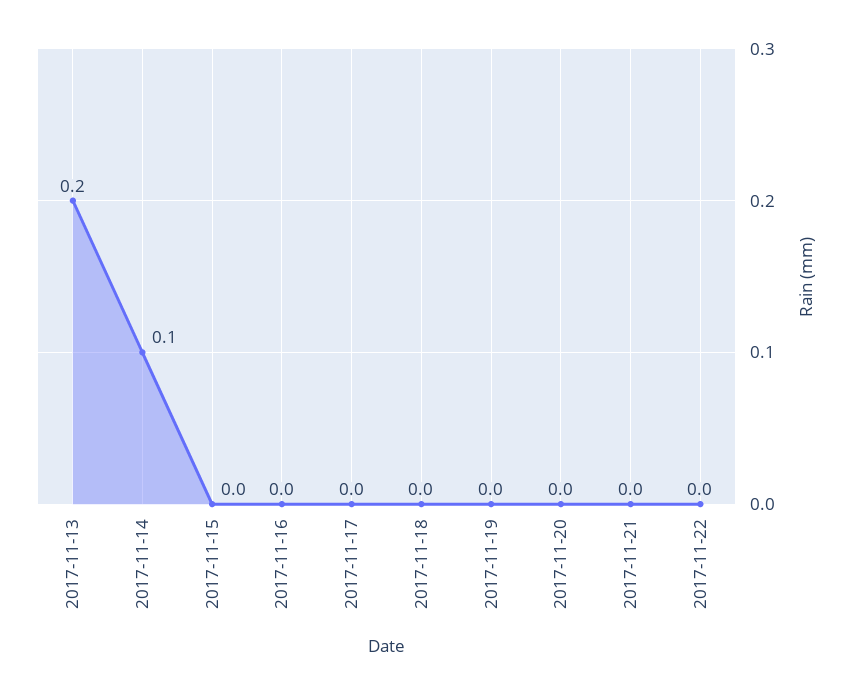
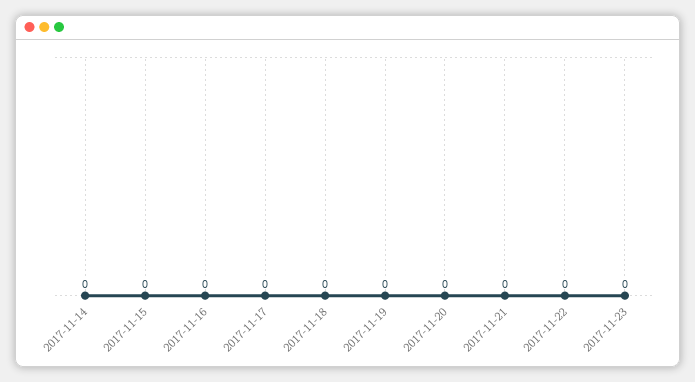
2017-11-13: 0.2 -> none
2017-11-14: 0.1 -> 0
2017-11-23: none -> 0

